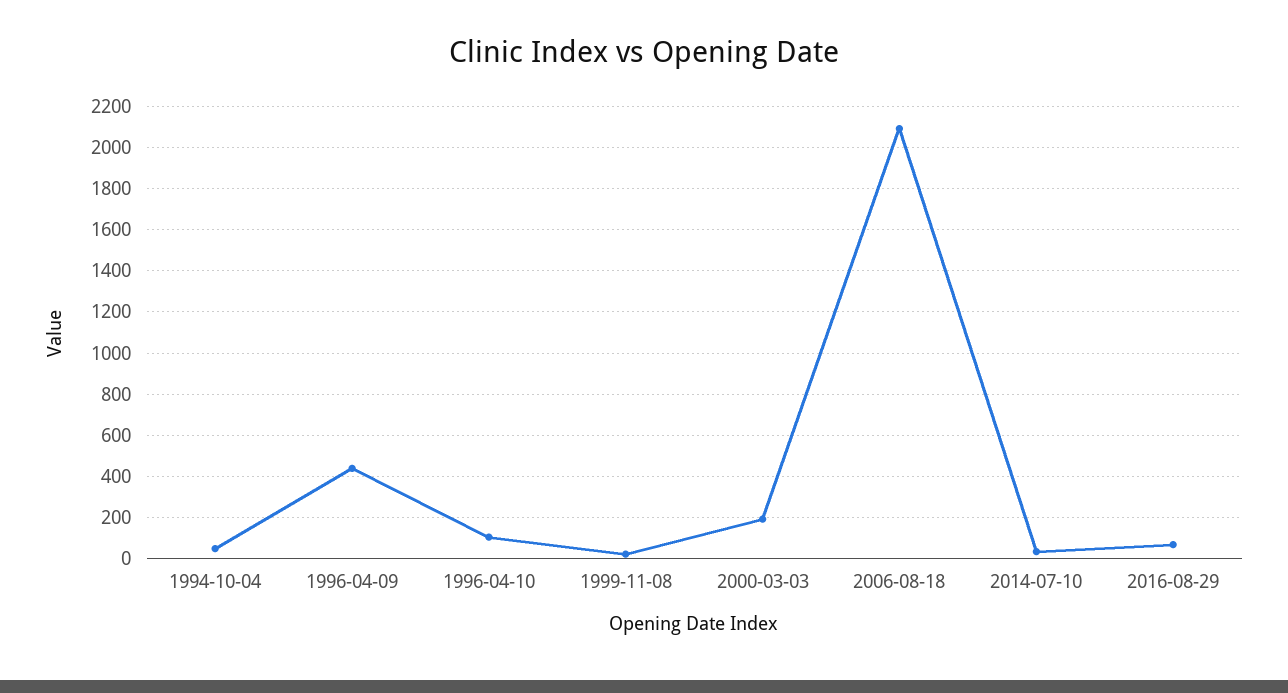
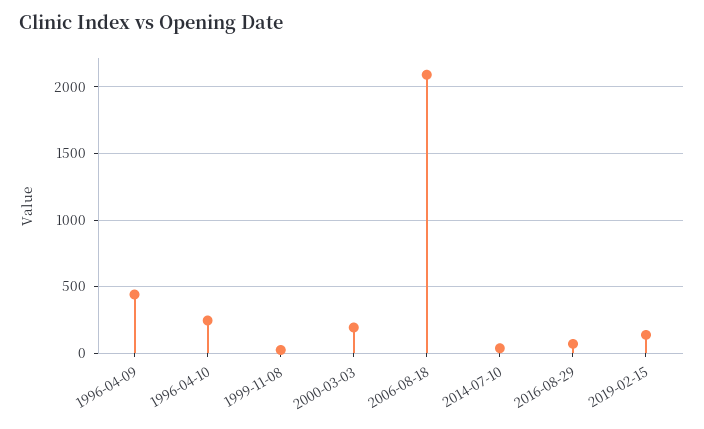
1994-10-04: 50 -> none
1996-04-10: 100 -> 250
2019-02-15: none -> 150

